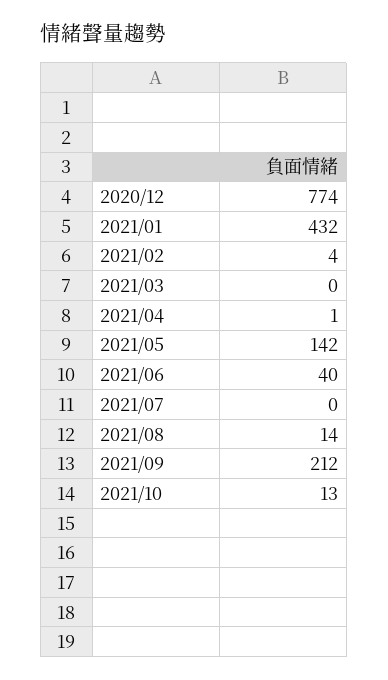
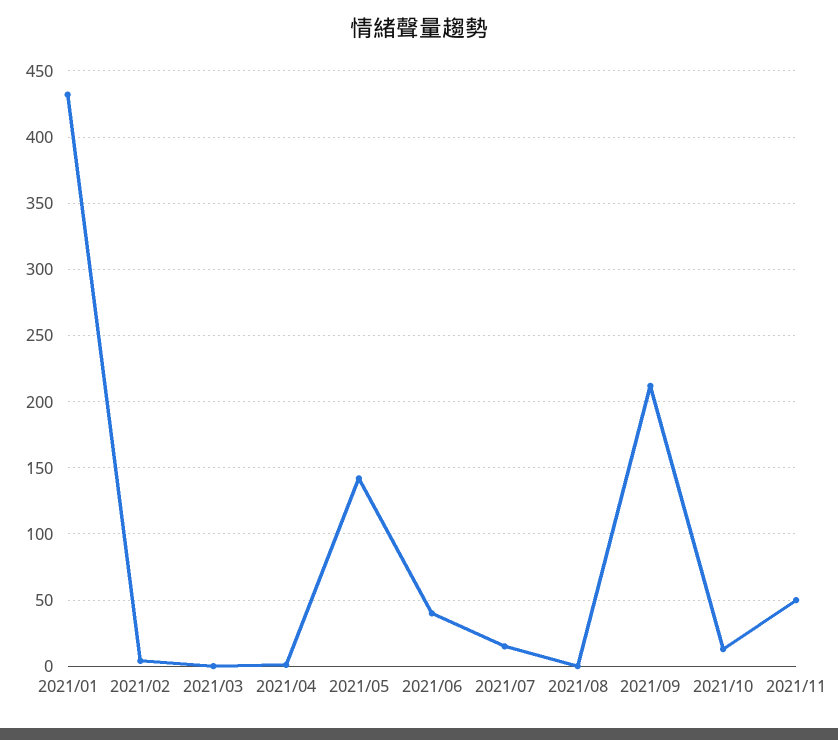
2020/12: 774 -> none
2021/07: 0 -> 15
2021/08: 14 -> 0
2021/11: none -> 50

